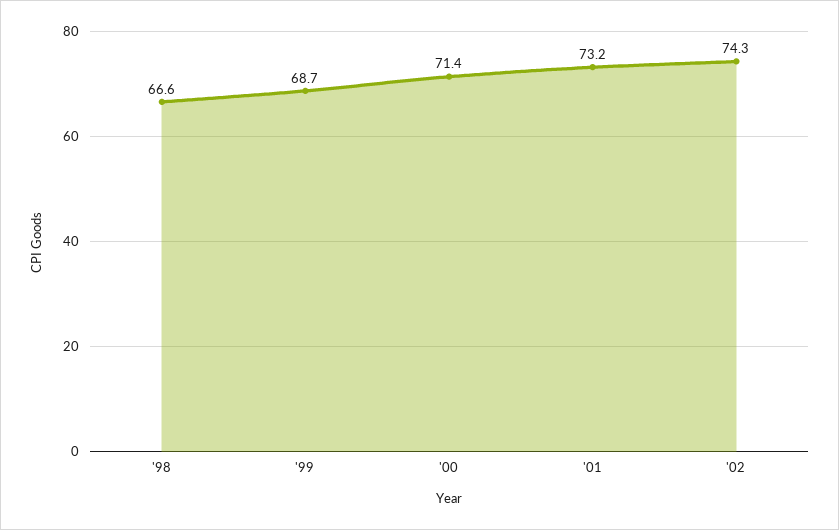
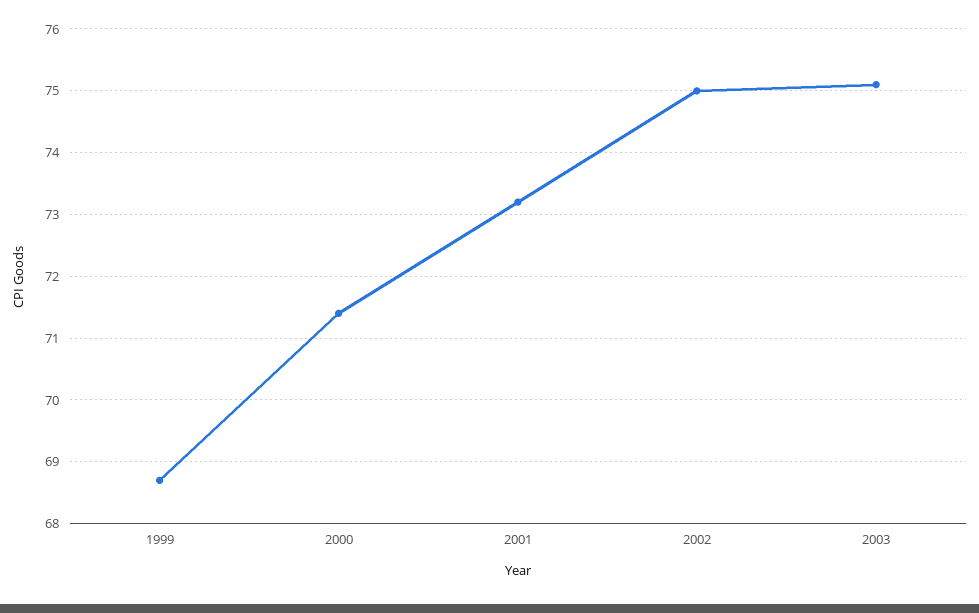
'98: 66.6 -> none
'02: 74.3 -> 75
2003: none -> 75.1

